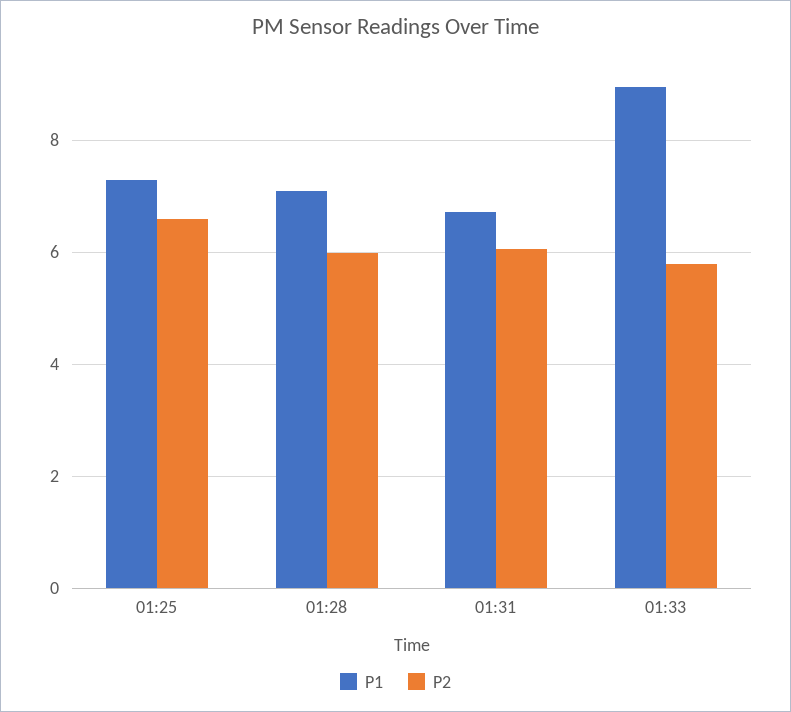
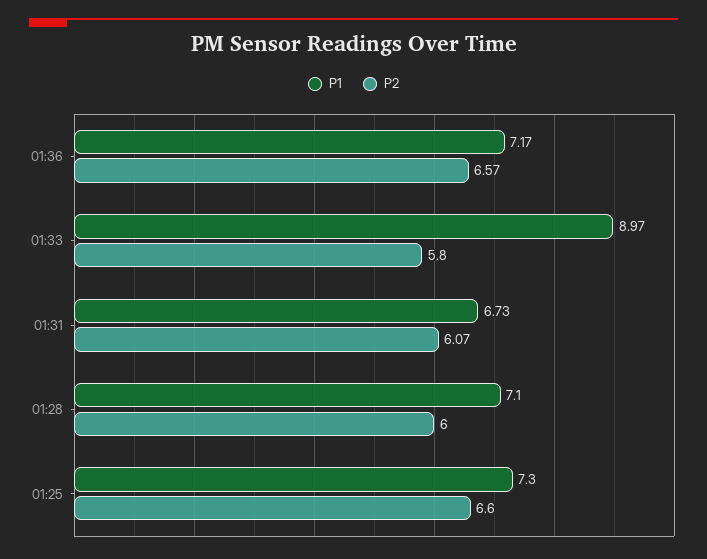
P1, 01:36: none -> 7.17
P2, 01:36: none -> 6.57

